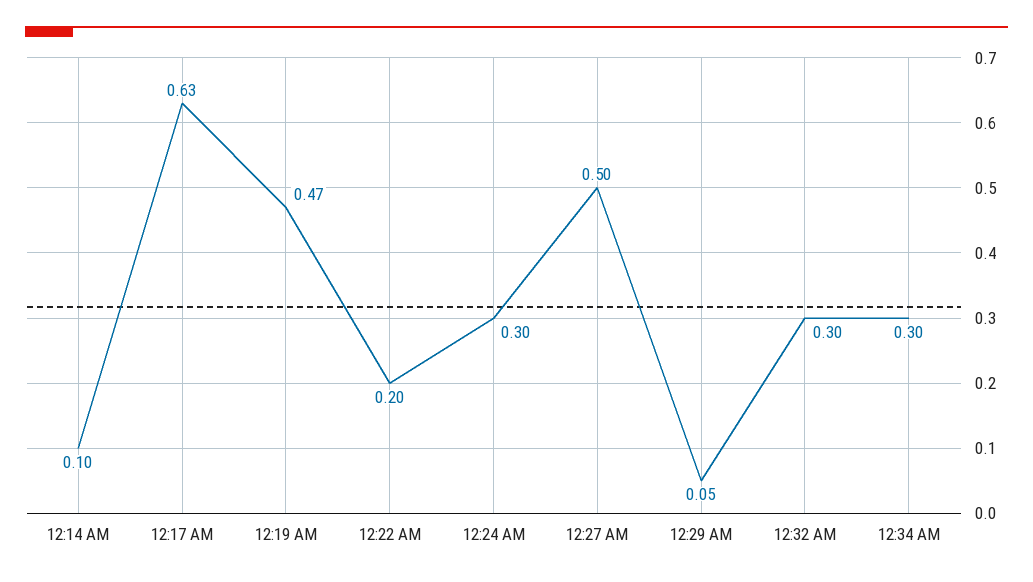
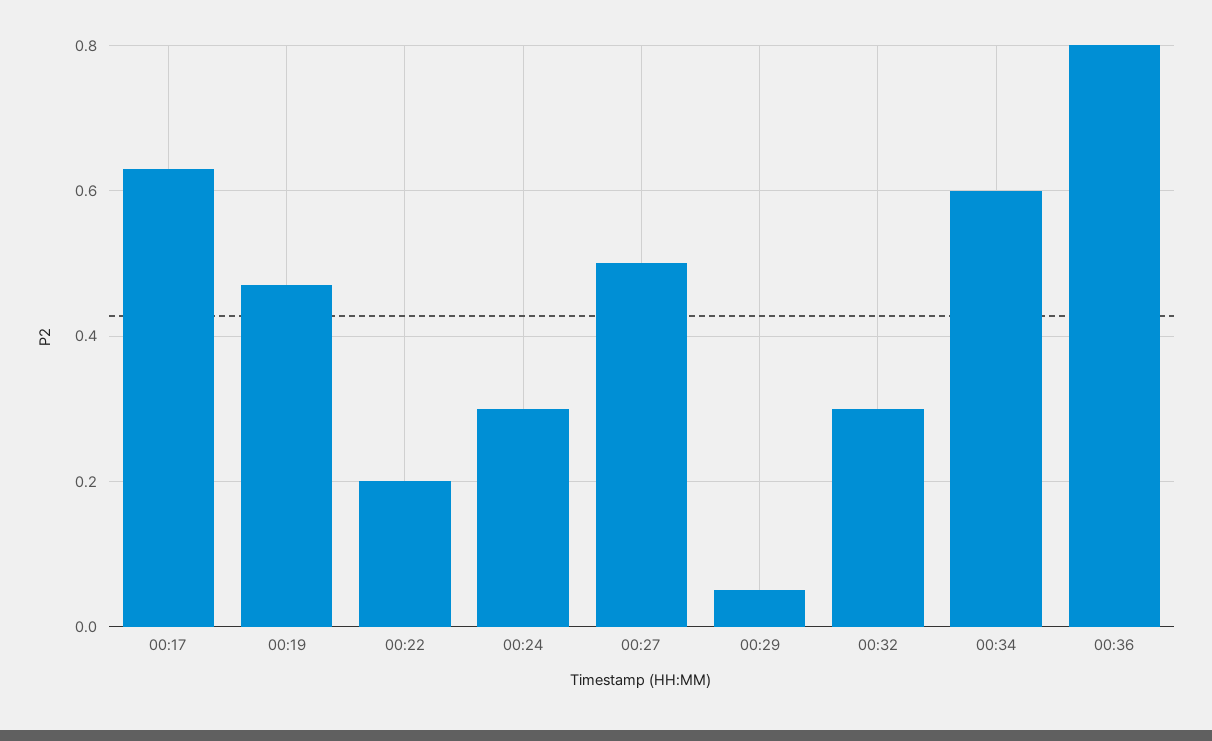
12:14 AM: 0.1 -> none
12:34 AM: 0.3 -> 0.6
00:36: none -> 0.8

